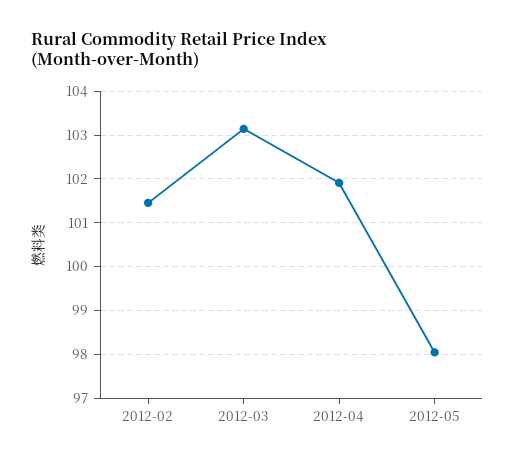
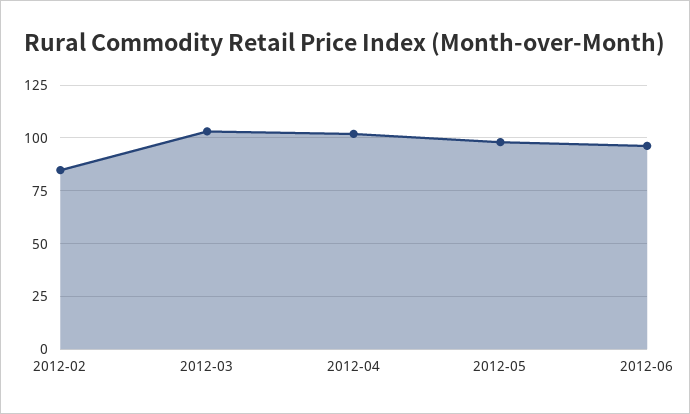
2012-02: 101.4 -> 85
2012-06: none -> 95

